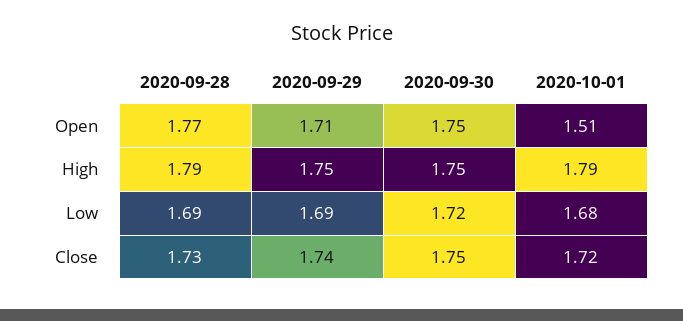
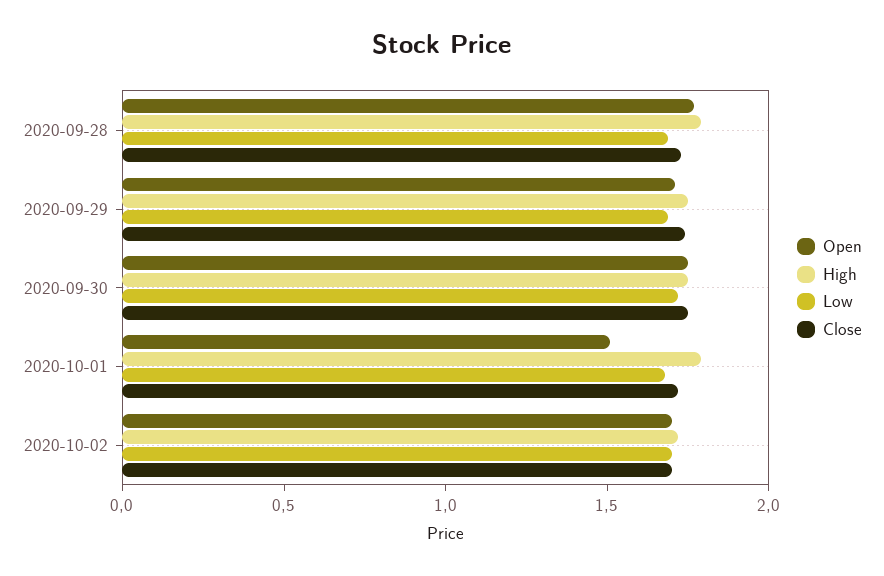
Open, 2020-10-02: none -> 1.7
High, 2020-10-02: none -> 1.7
Low, 2020-10-02: none -> 1.7
Close, 2020-10-02: none -> 1.7

